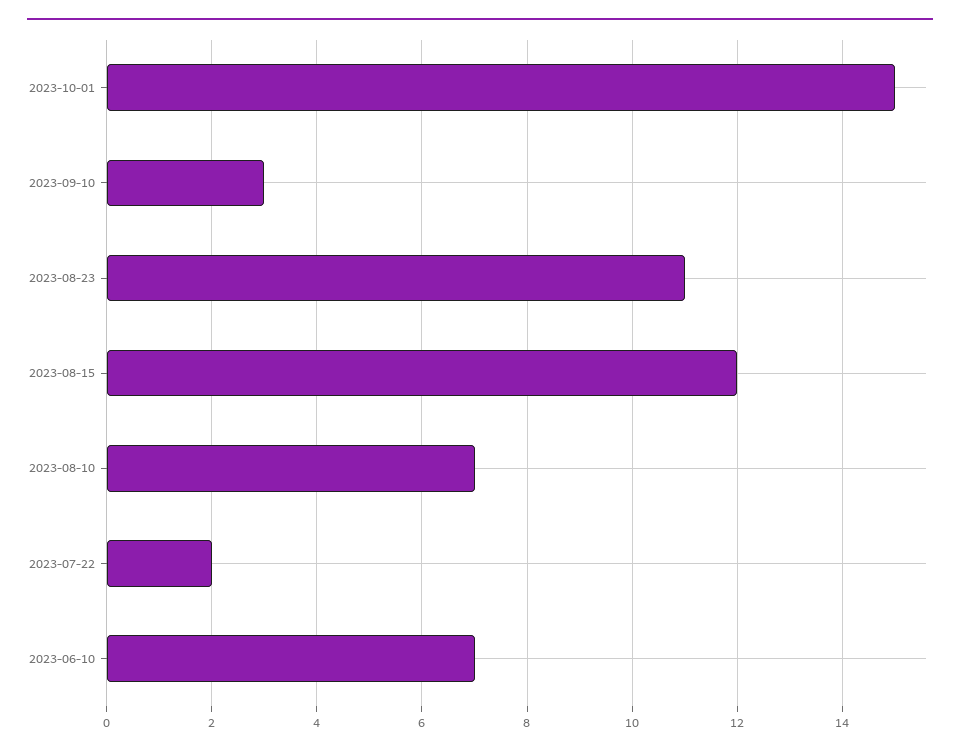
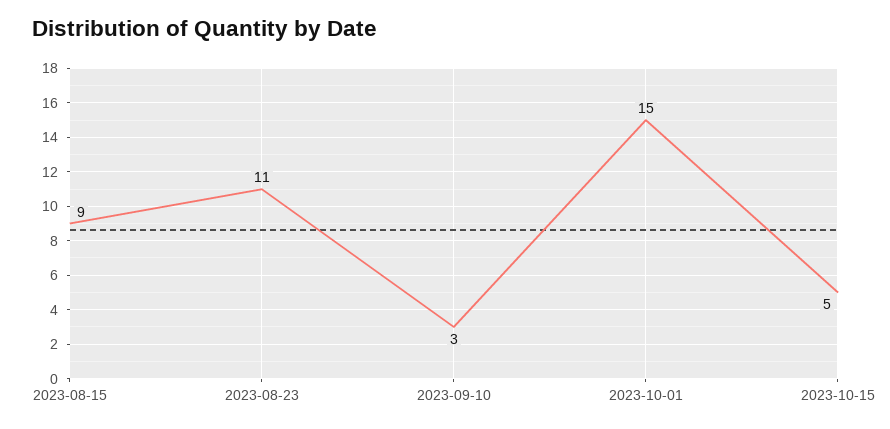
2023-08-15: 12 -> 9
2023-08-10: 7 -> none
2023-07-22: 2 -> none
2023-06-10: 7 -> none
2023-10-15: none -> 5

